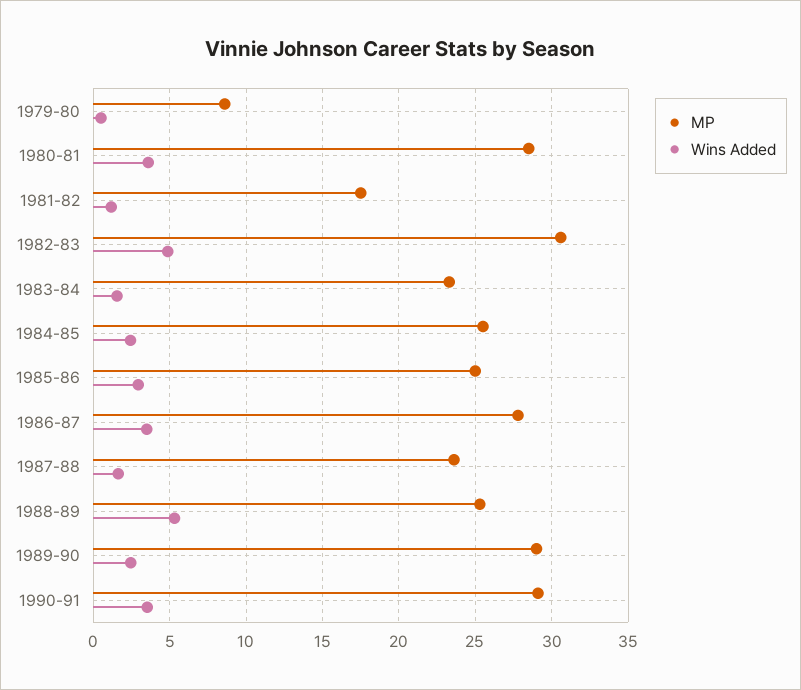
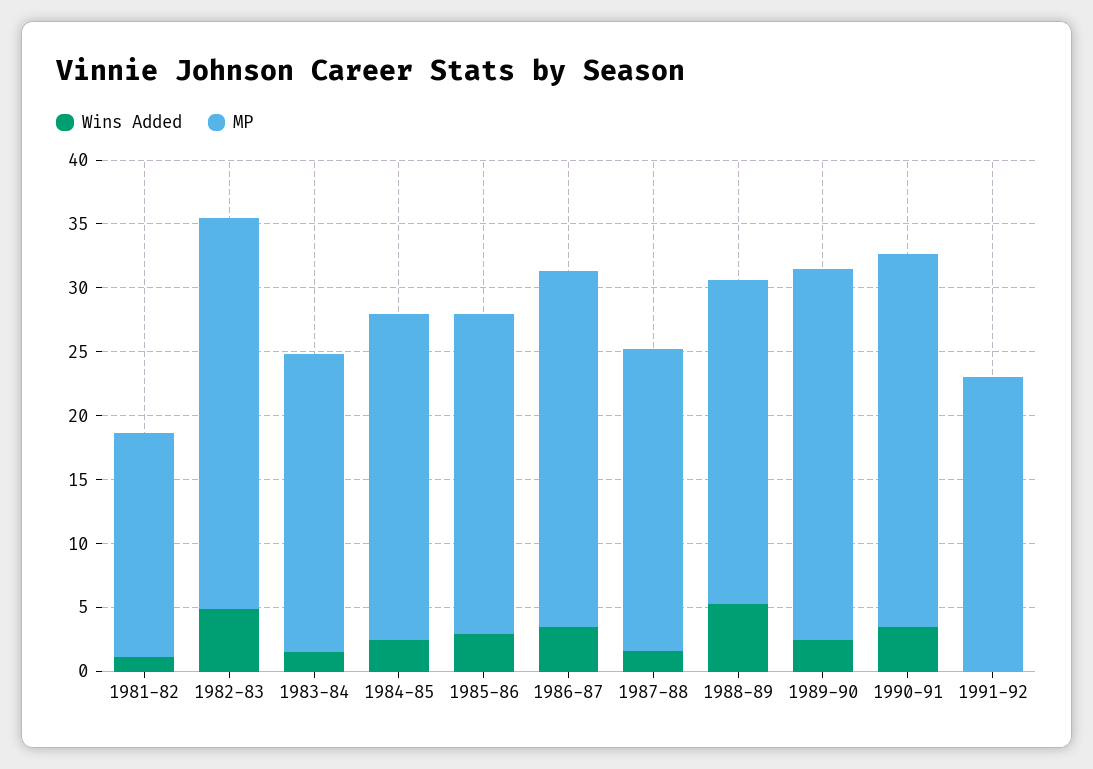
MP, 1979-80: 8.5 -> none
Wins Added, 1979-80: 0.5 -> none
MP, 1980-81: 28.5 -> none
Wins Added, 1980-81: 3.5 -> none
Wins Added, 1991-92: none -> 0
MP, 1991-92: none -> 23

